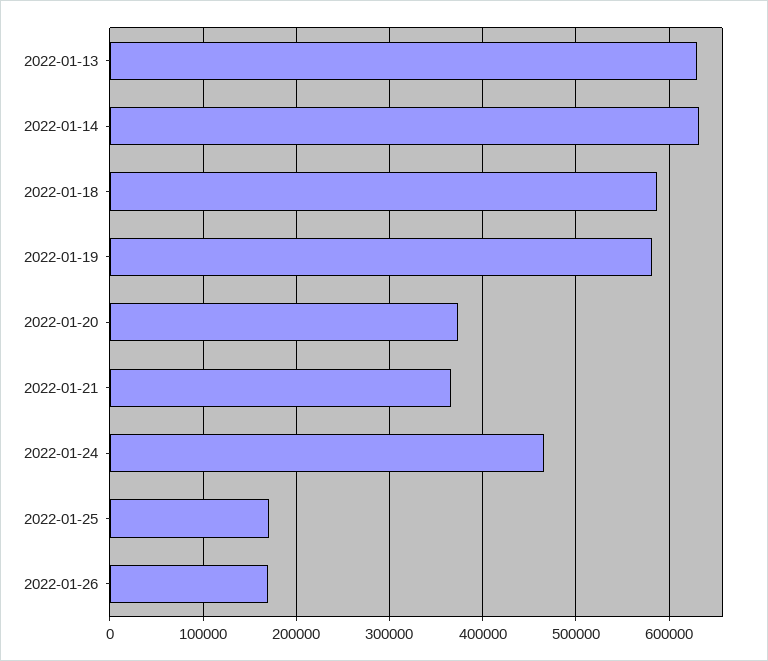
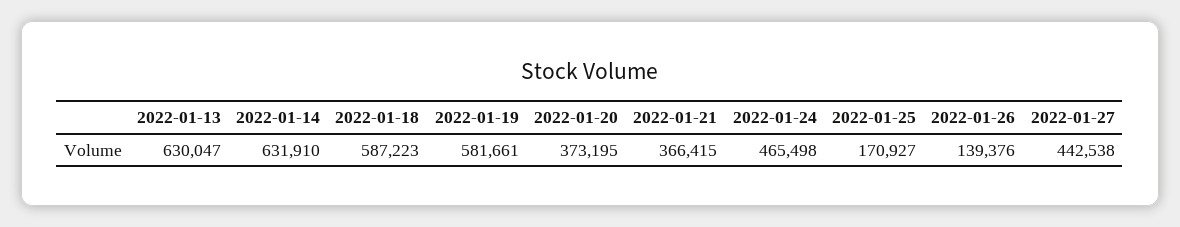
2022-01-26: 170000 -> 139376
2022-01-27: none -> 442538

